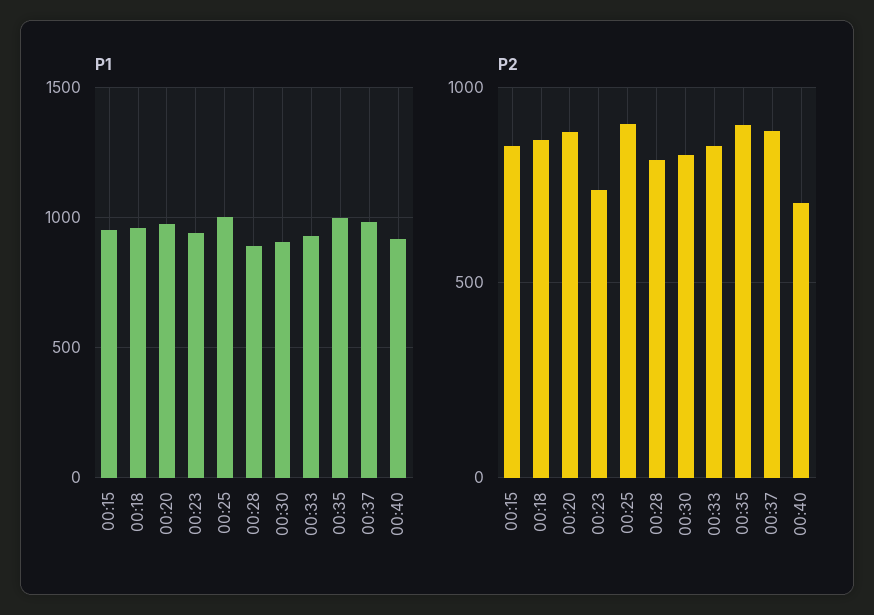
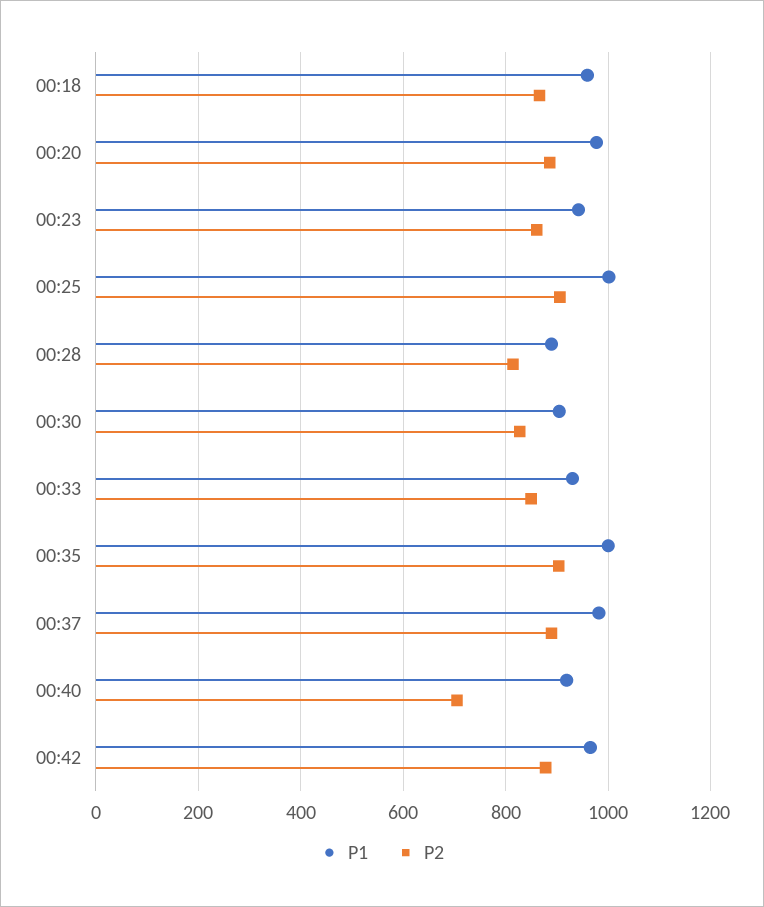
P1, 00:15: 950 -> none
P2, 00:15: 850 -> none
P2, 00:23: 750 -> 860
P1, 00:42: none -> 960
P2, 00:42: none -> 880

